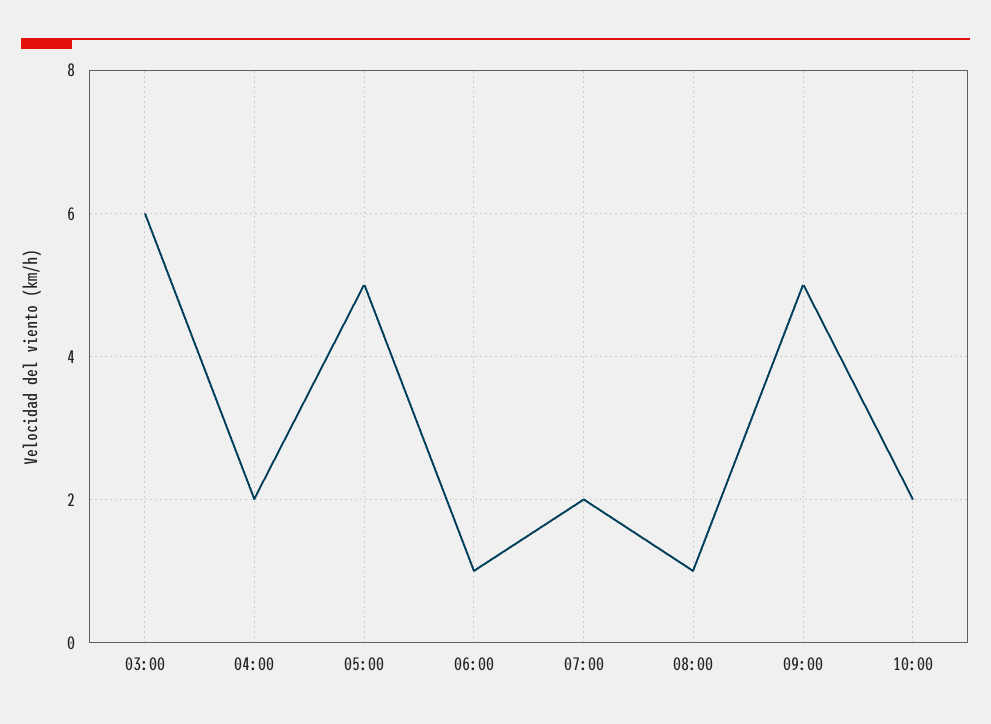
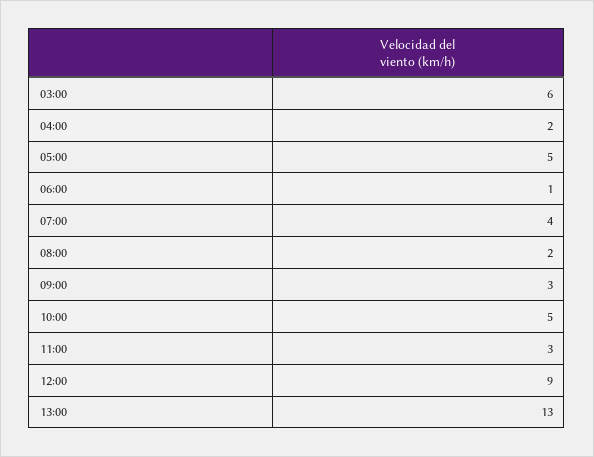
07:00: 2 -> 4
08:00: 1 -> 2
09:00: 5 -> 3
10:00: 2 -> 5
11:00: none -> 3
12:00: none -> 9
13:00: none -> 13

